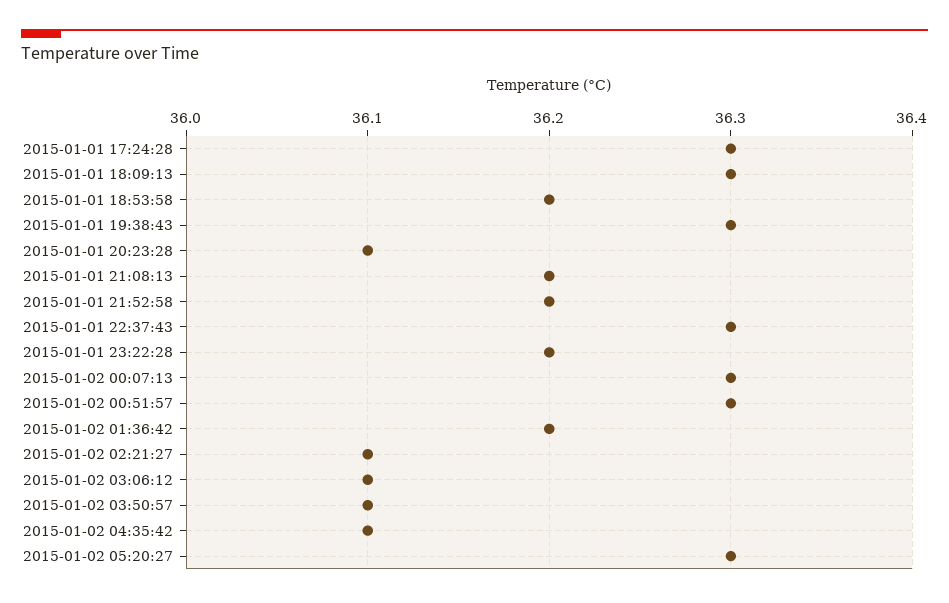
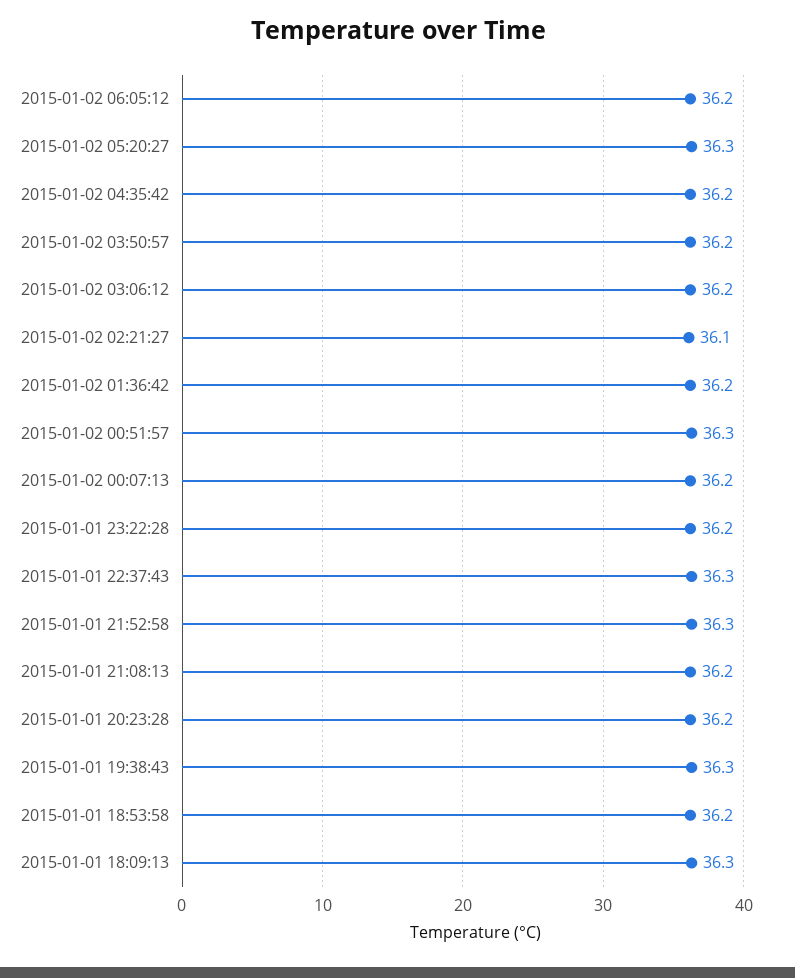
2015-01-01 17:24:28: 36.3 -> none
2015-01-01 20:23:28: 36.1 -> 36.2
2015-01-01 21:52:58: 36.2 -> 36.3
2015-01-02 00:07:13: 36.3 -> 36.2
2015-01-02 03:06:12: 36.1 -> 36.2
2015-01-02 03:50:57: 36.1 -> 36.2
2015-01-02 04:35:42: 36.1 -> 36.2
2015-01-02 06:05:12: none -> 36.2

